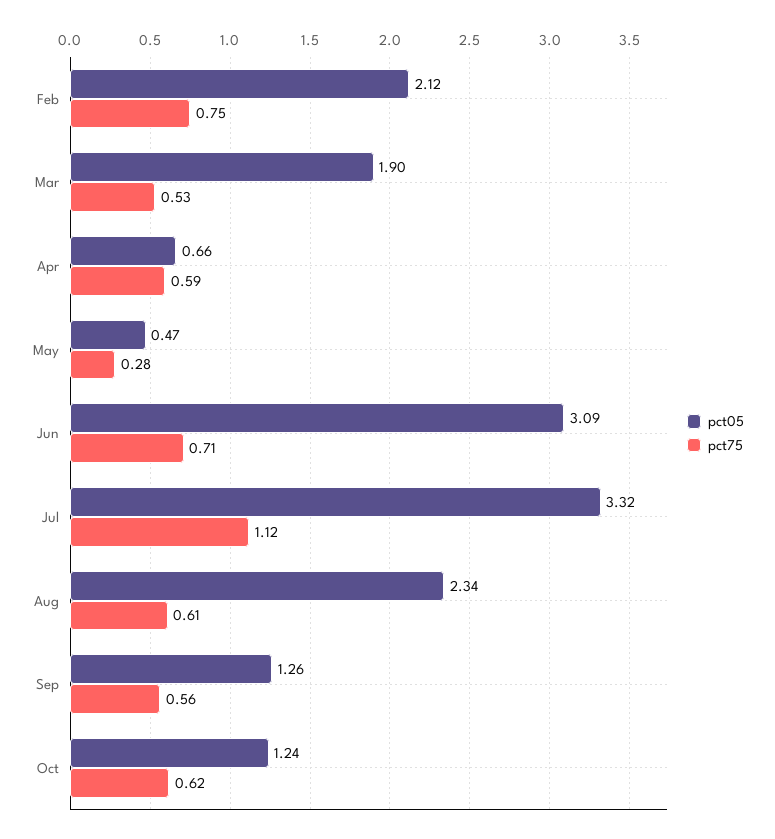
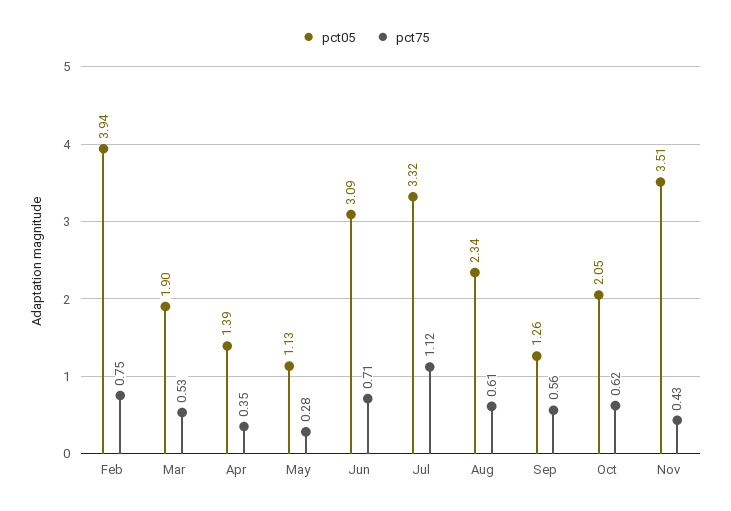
pct05, Feb: 2.12 -> 3.94
pct05, Apr: 0.66 -> 1.39
pct75, Apr: 0.59 -> 0.35
pct05, May: 0.47 -> 1.13
pct05, Oct: 1.24 -> 2.05
pct05, Nov: none -> 3.51
pct75, Nov: none -> 0.43

